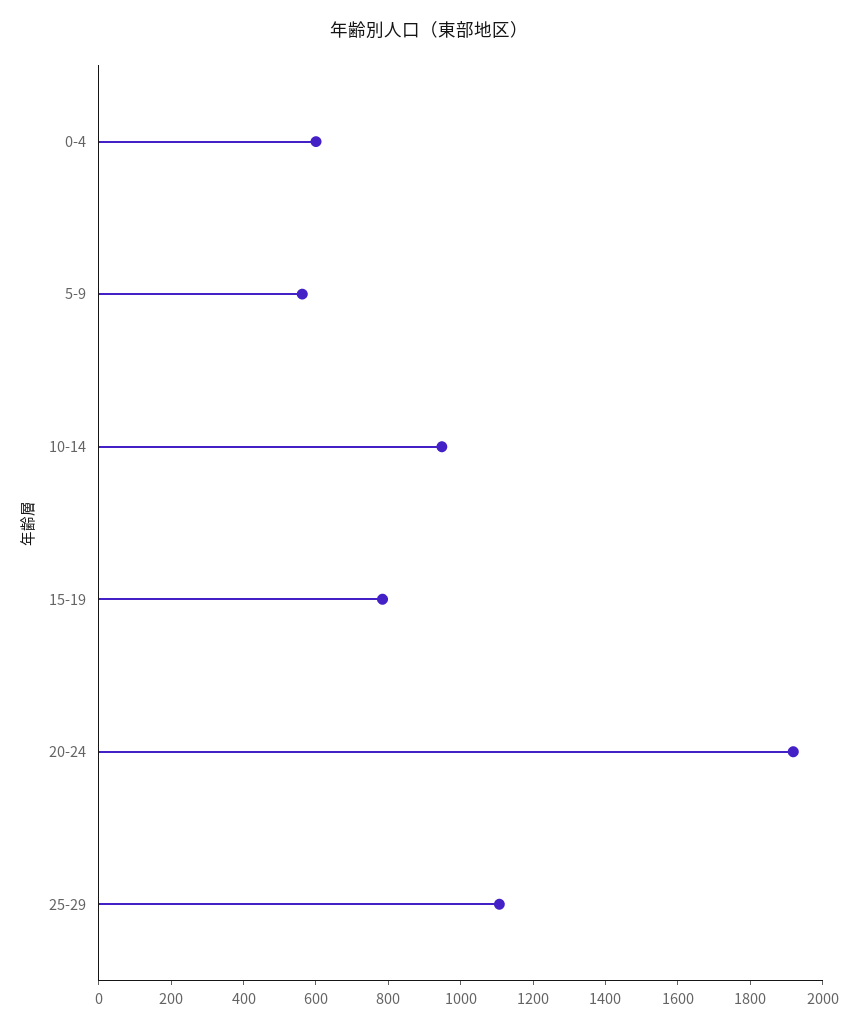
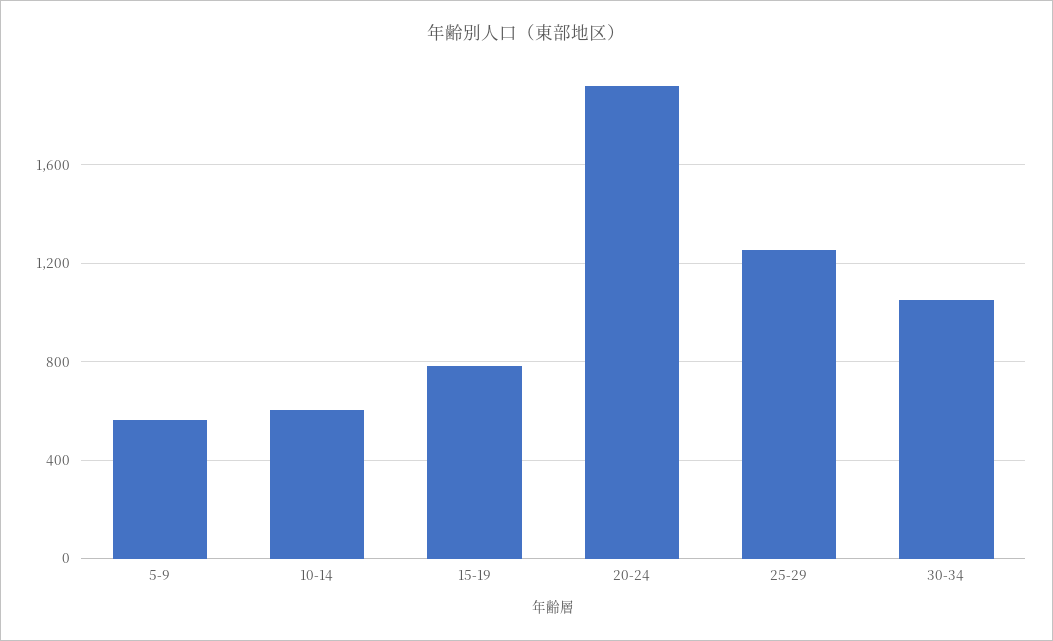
0-4: 600 -> none
10-14: 950 -> 600
25-29: 1100 -> 1250
30-34: none -> 1050

